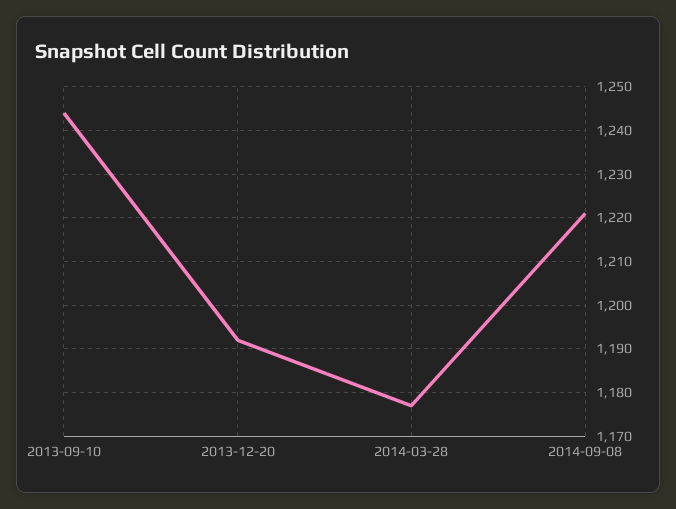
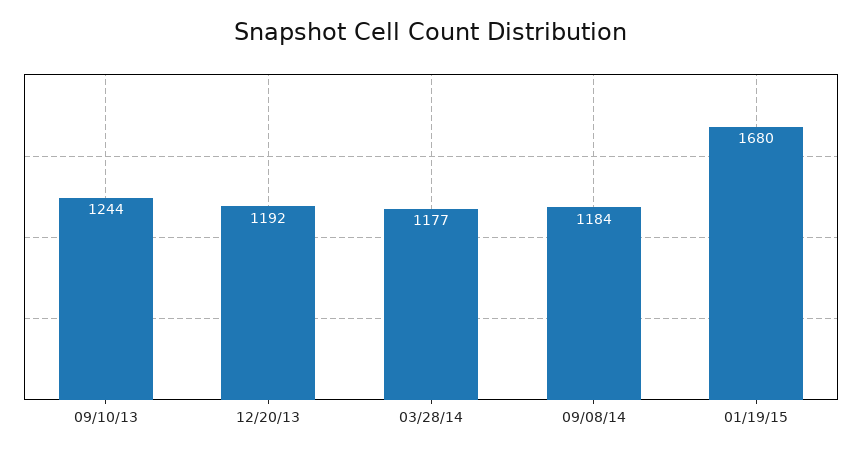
2014-09-08: 1220 -> 1184
01/19/15: none -> 1680

